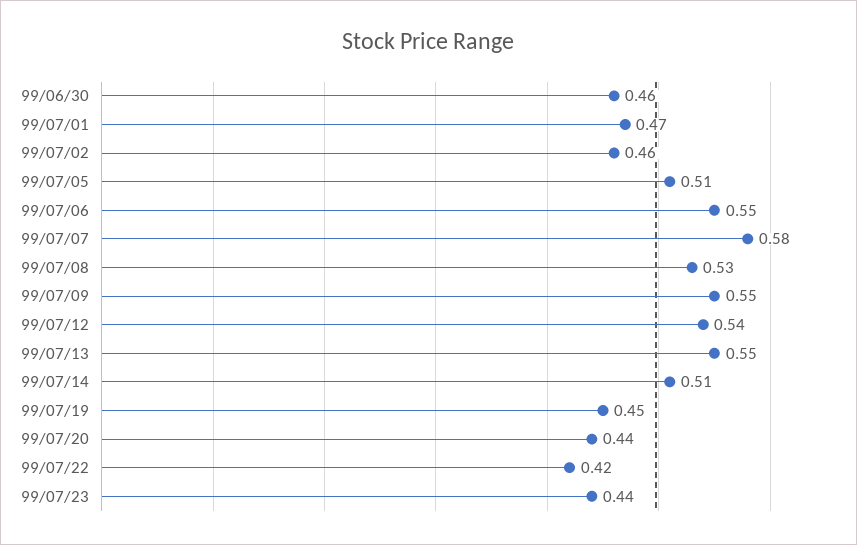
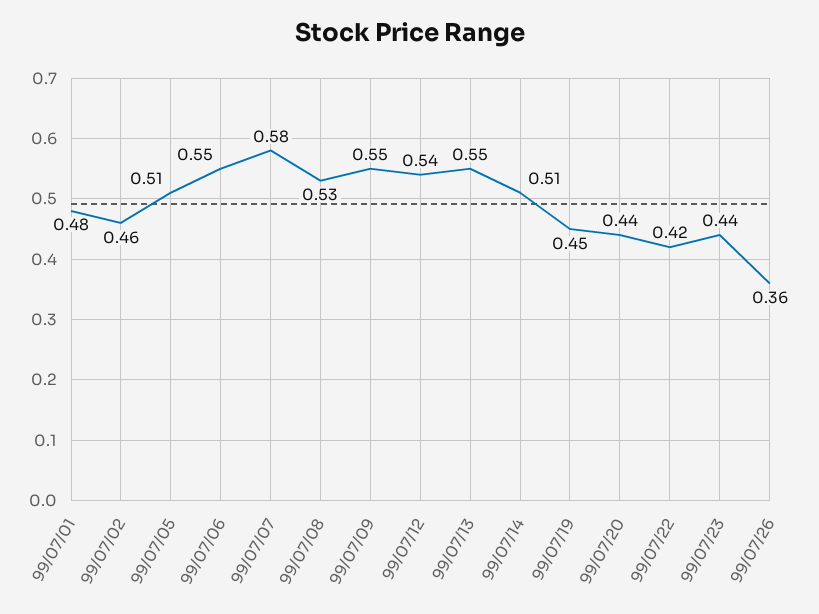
99/06/30: 0.46 -> none
99/07/01: 0.47 -> 0.48
99/07/26: none -> 0.36

